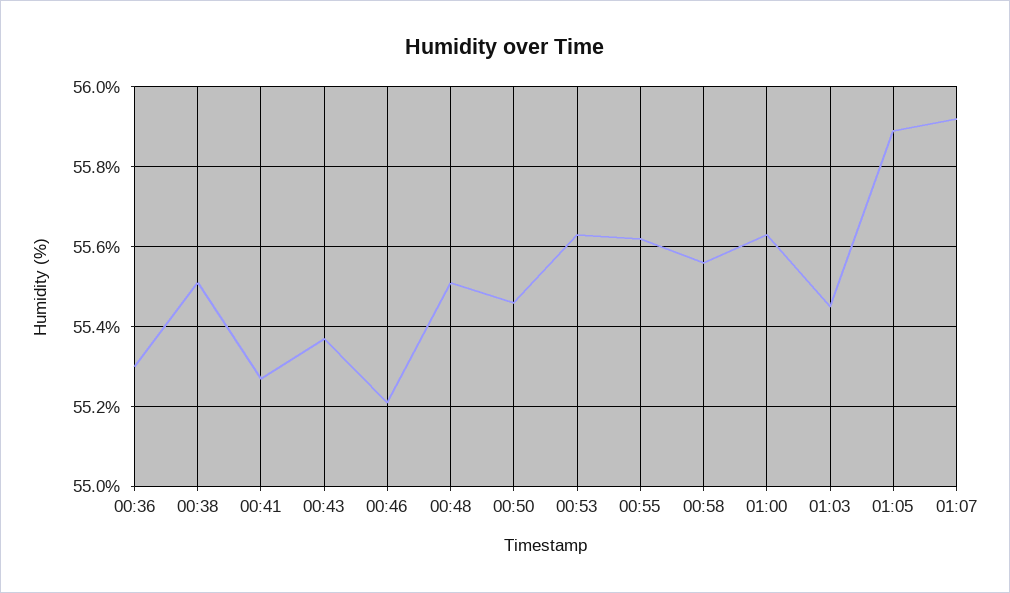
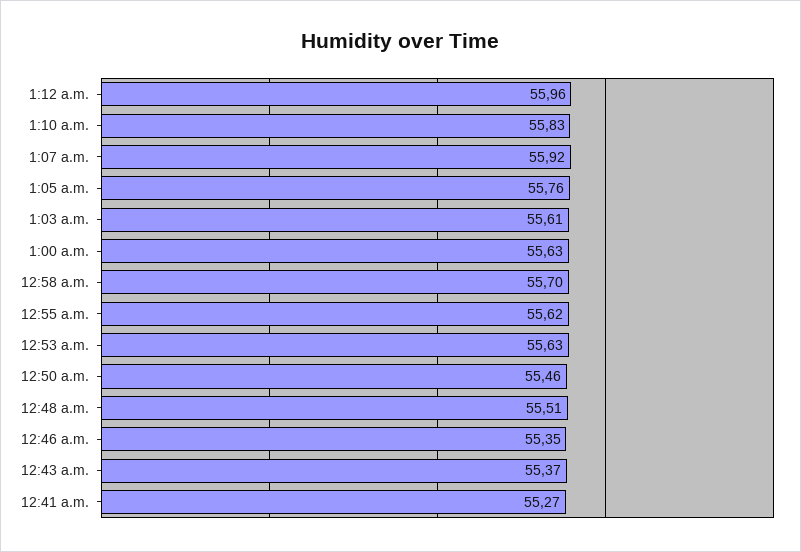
00:36: 55.3 -> none
00:38: 55.5 -> none
00:46: 55.2 -> 55.35
00:58: 55.55 -> 55.7
01:03: 55.45 -> 55.61
01:05: 55.9 -> 55.76
1:12 a.m.: none -> 55.96
1:10 a.m.: none -> 55.83

